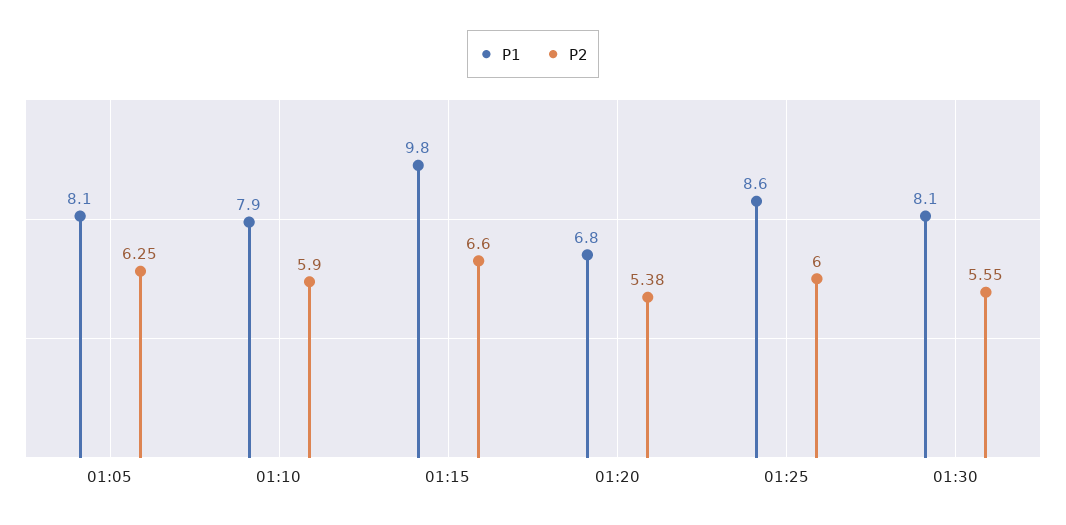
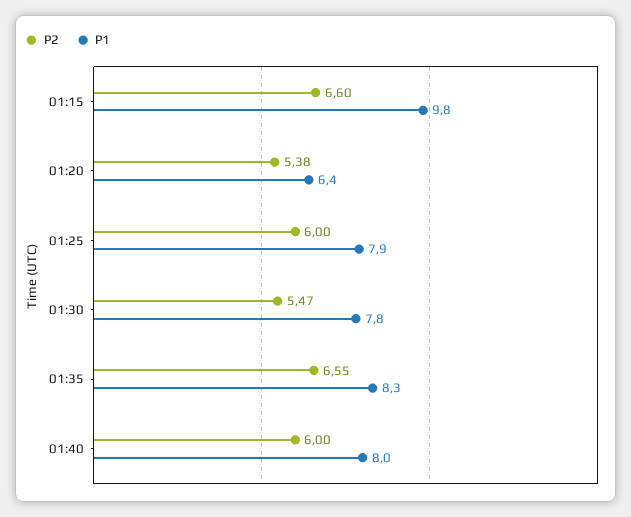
P1, 01:05: 8.1 -> none
P2, 01:05: 6.25 -> none
P1, 01:10: 7.9 -> none
P2, 01:10: 5.9 -> none
P1, 01:20: 6.8 -> 6.4
P1, 01:25: 8.6 -> 7.9
P1, 01:30: 8.1 -> 7.8
P2, 01:30: 5.55 -> 5.47
P2, 01:35: none -> 6.55
P1, 01:35: none -> 8.3
P2, 01:40: none -> 6
P1, 01:40: none -> 8

